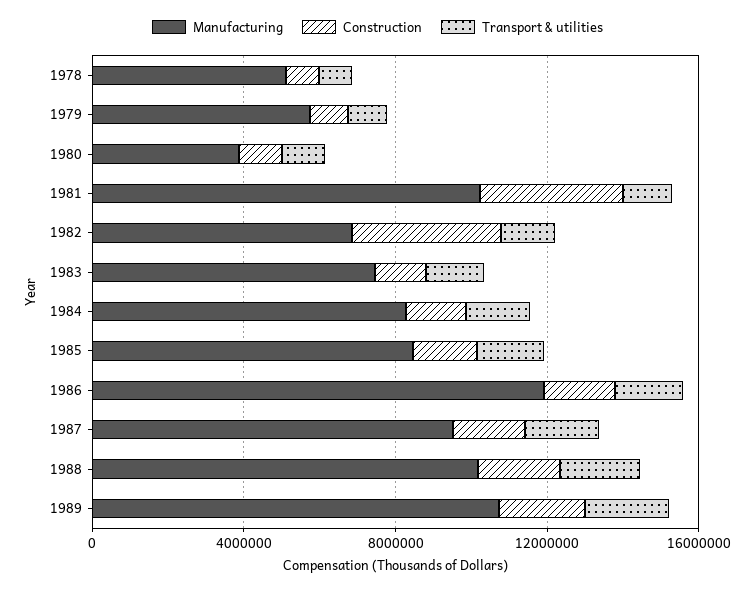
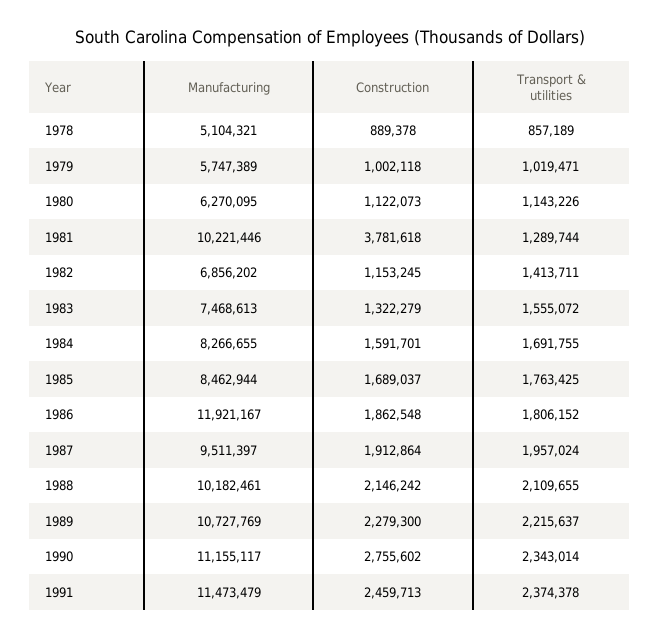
Manufacturing, 1980: 4000000 -> 6270095
Construction, 1982: 4000000 -> 1153245
Manufacturing, 1990: none -> 11155117
Construction, 1990: none -> 2755602
Transport & utilities, 1990: none -> 2343014
Manufacturing, 1991: none -> 11473479
Construction, 1991: none -> 2459713
Transport & utilities, 1991: none -> 2374378

